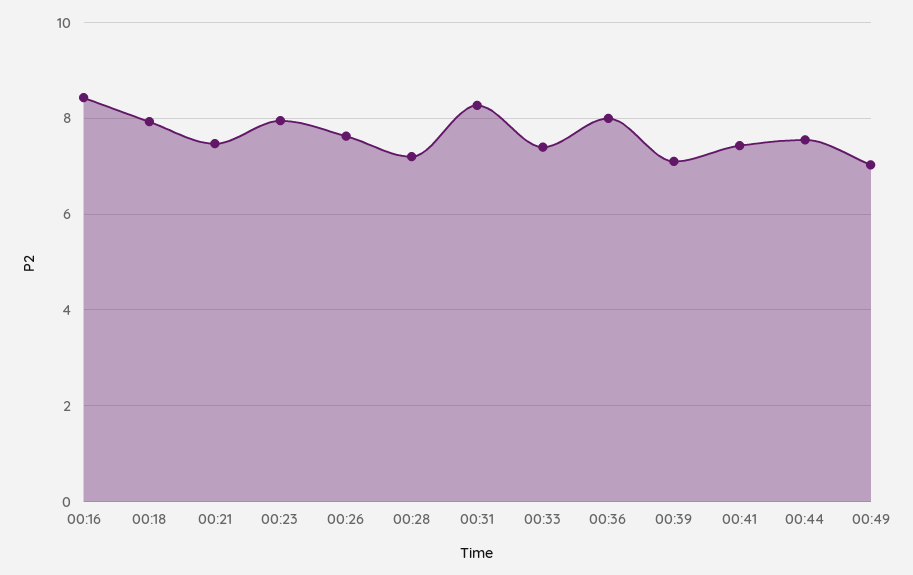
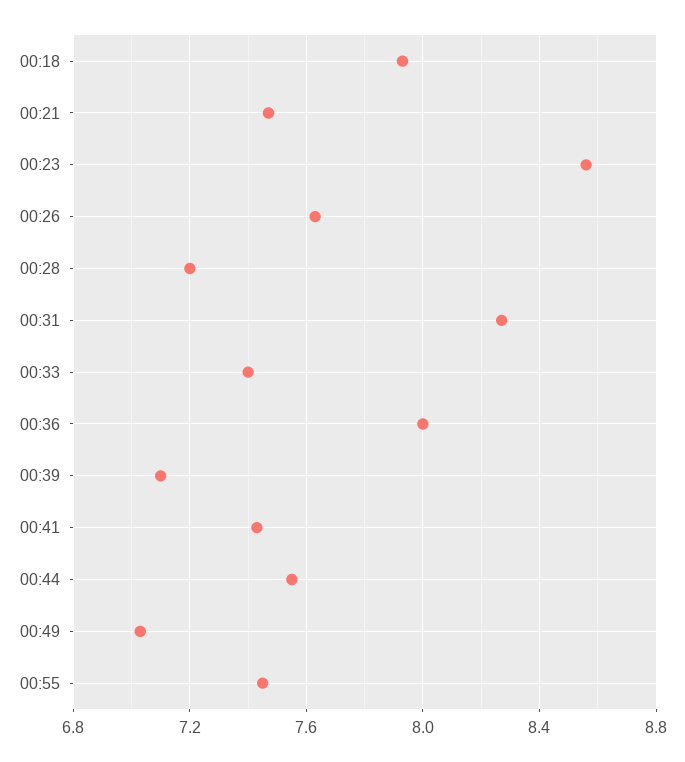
00:16: 8.4 -> none
00:23: 8 -> 8.55
00:55: none -> 7.45

